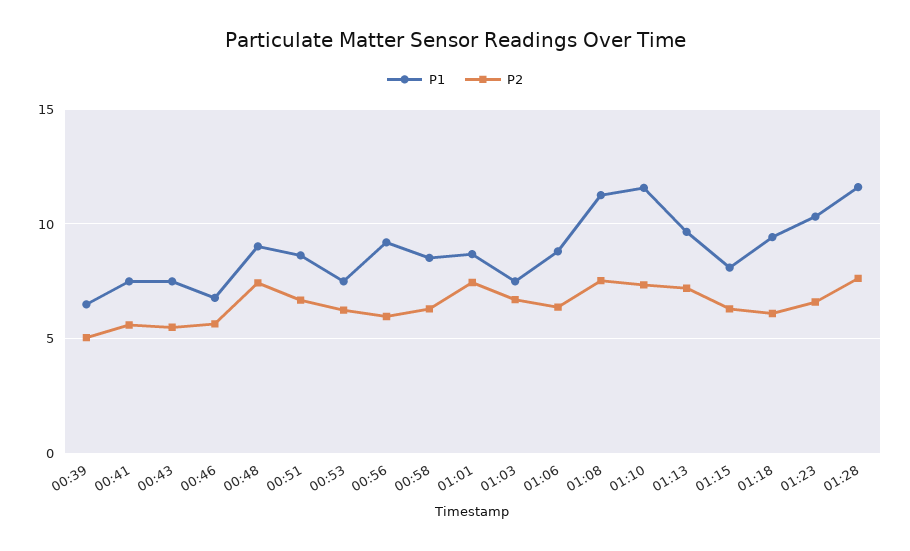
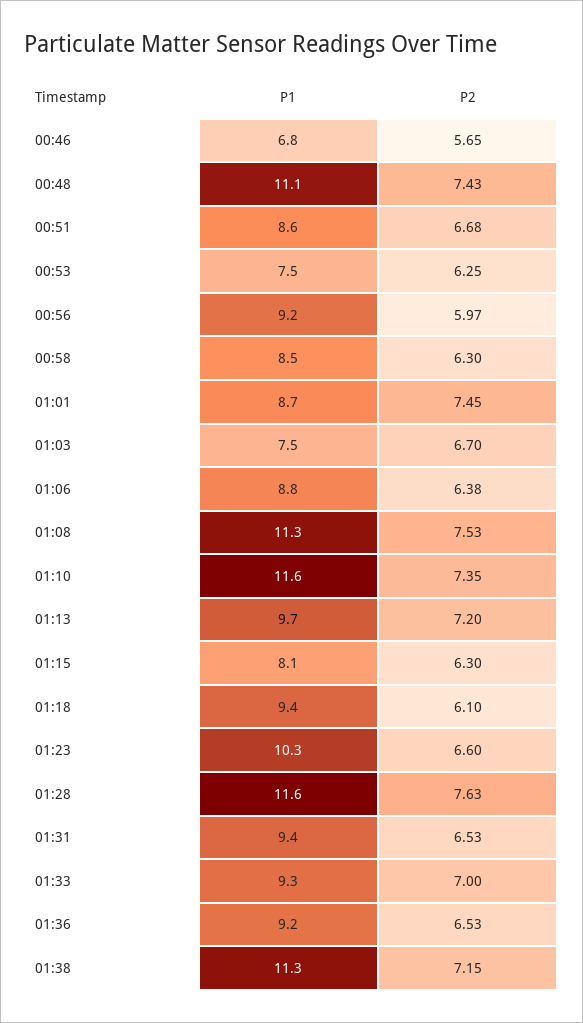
P1, 00:39: 6.5 -> none
P2, 00:39: 5 -> none
P1, 00:41: 7.5 -> none
P2, 00:41: 5.5 -> none
P1, 00:43: 7.5 -> none
P2, 00:43: 5.5 -> none
P1, 00:48: 9 -> 11.1
P1, 01:31: none -> 9.4
P2, 01:31: none -> 6.53
P1, 01:33: none -> 9.3
P2, 01:33: none -> 7
P1, 01:36: none -> 9.2
P2, 01:36: none -> 6.53
P1, 01:38: none -> 11.3
P2, 01:38: none -> 7.15

